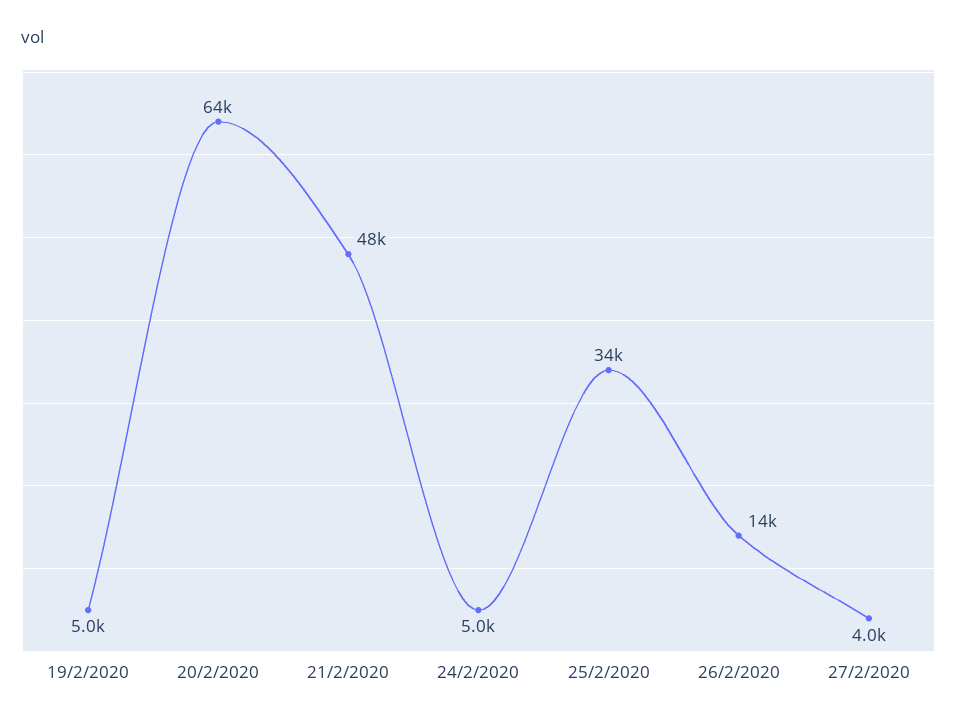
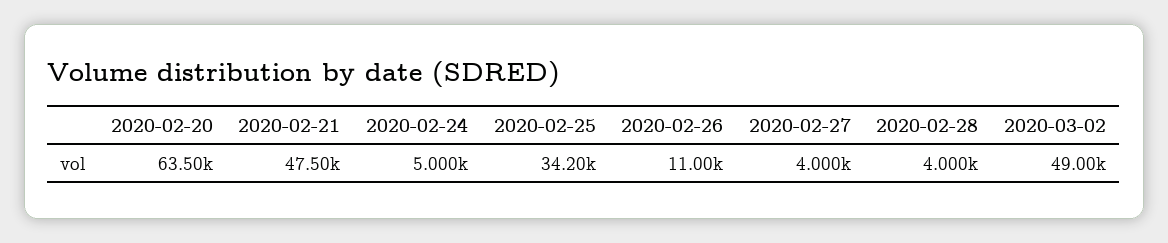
19/2/2020: 5000 -> none
26/2/2020: 14000 -> 11000
2020-02-28: none -> 4000
2020-03-02: none -> 49000

